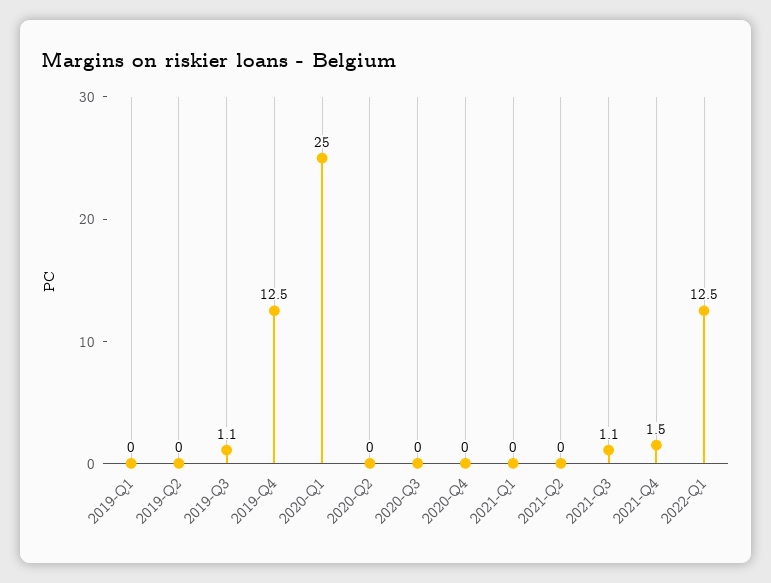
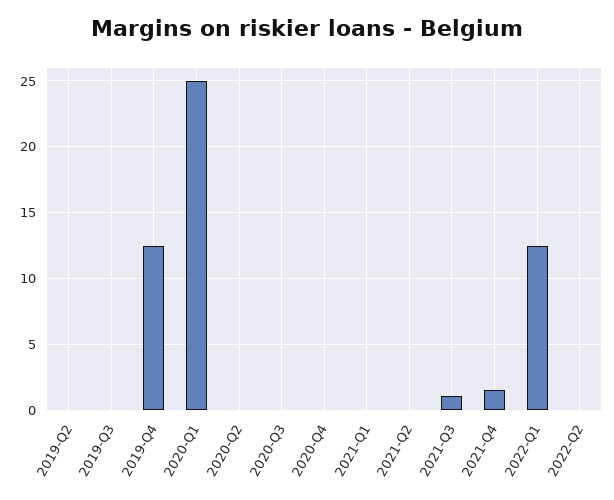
2019-Q1: 0 -> none
2019-Q3: 1.1 -> 0
2022-Q2: none -> 0

